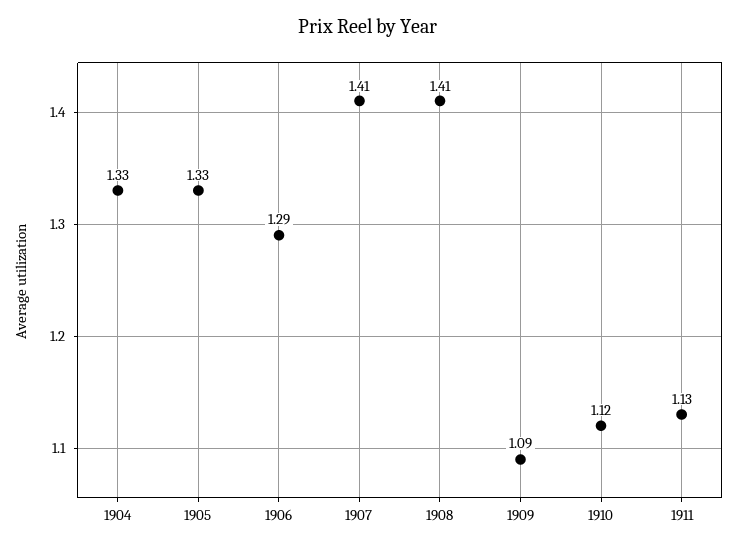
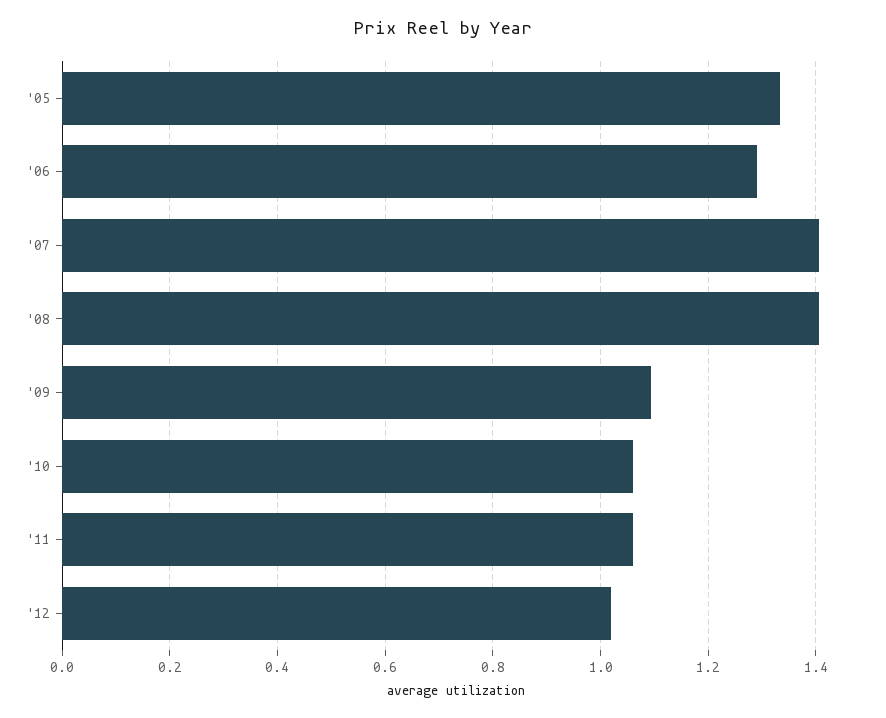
1904: 1.33 -> none
1910: 1.12 -> 1.06
1911: 1.13 -> 1.06
'12: none -> 1.02

